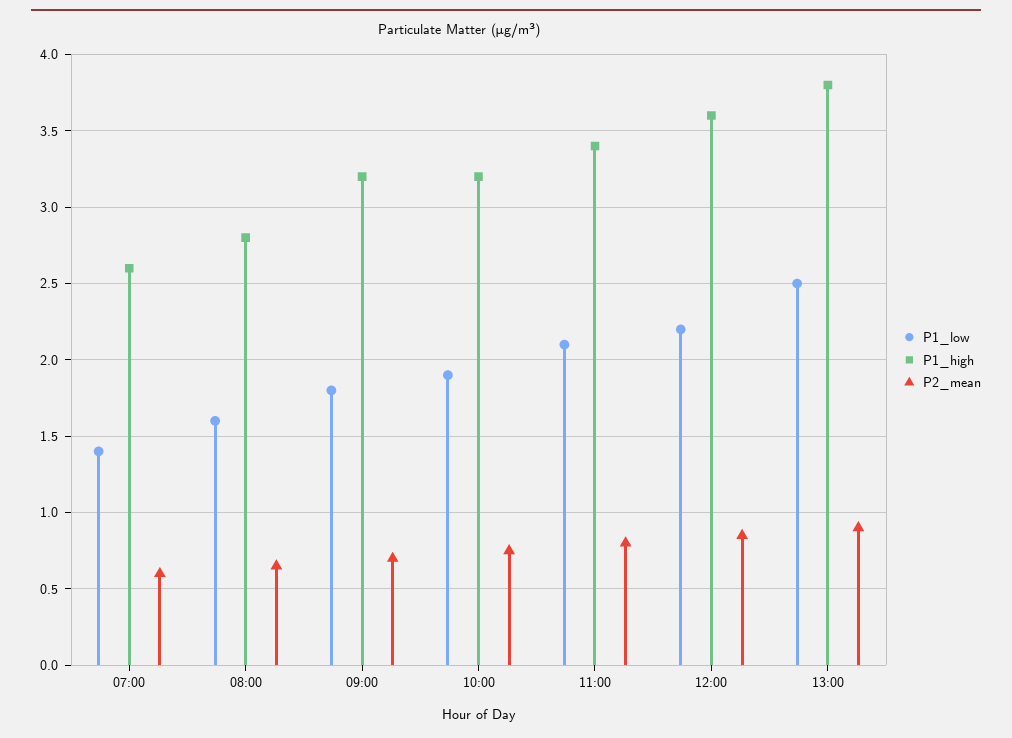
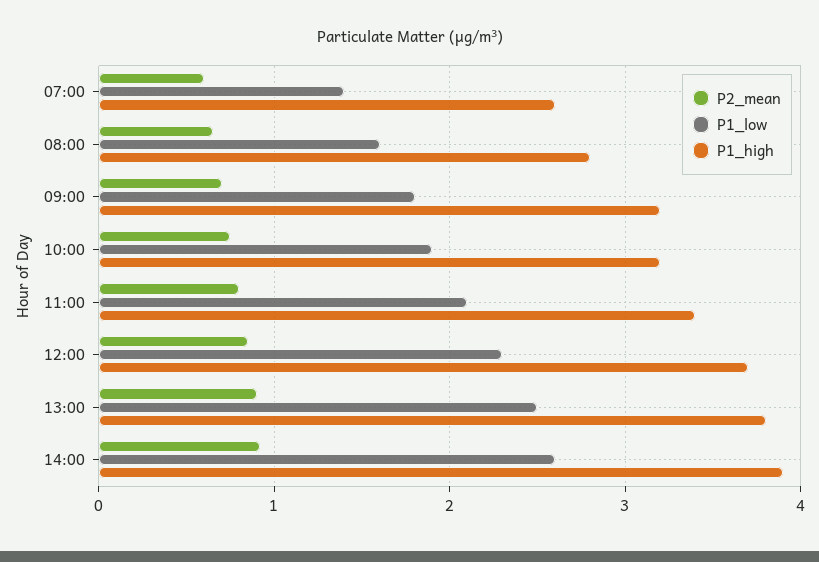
P1_low, 12:00: 2.2 -> 2.3
P1_high, 12:00: 3.6 -> 3.7
P2_mean, 14:00: none -> 0.9
P1_low, 14:00: none -> 2.6
P1_high, 14:00: none -> 3.9

